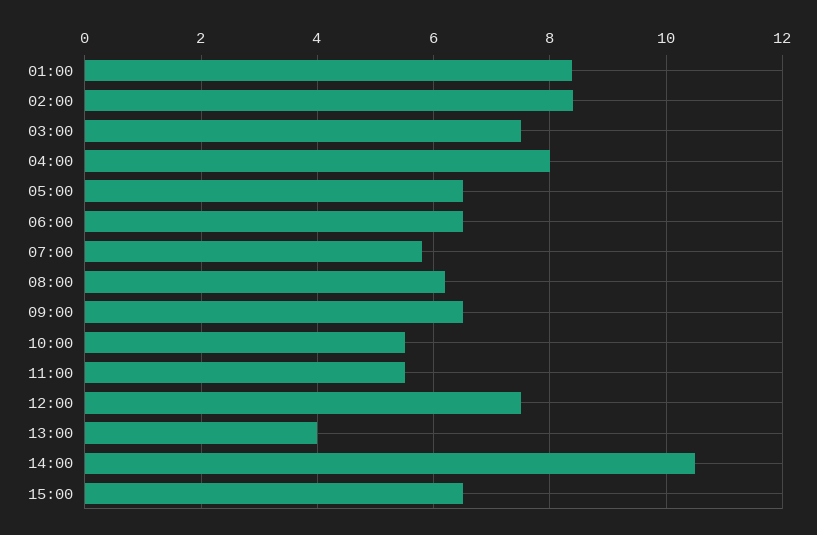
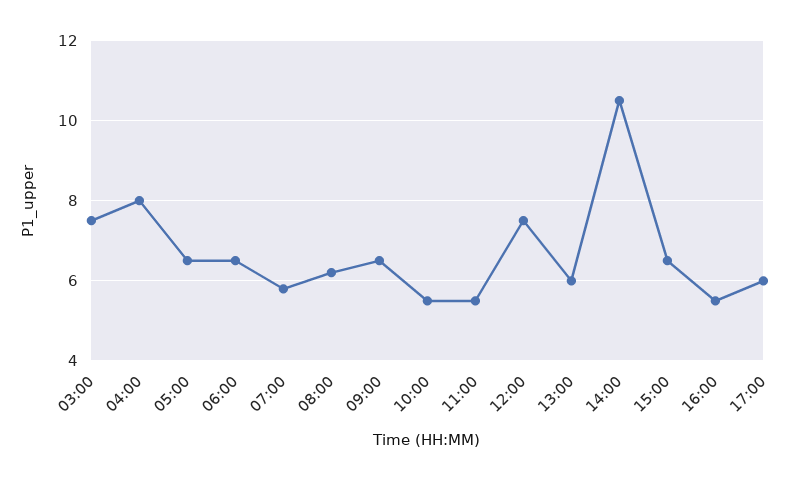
01:00: 8.4 -> none
02:00: 8.4 -> none
13:00: 4 -> 6
16:00: none -> 5.5
17:00: none -> 6

